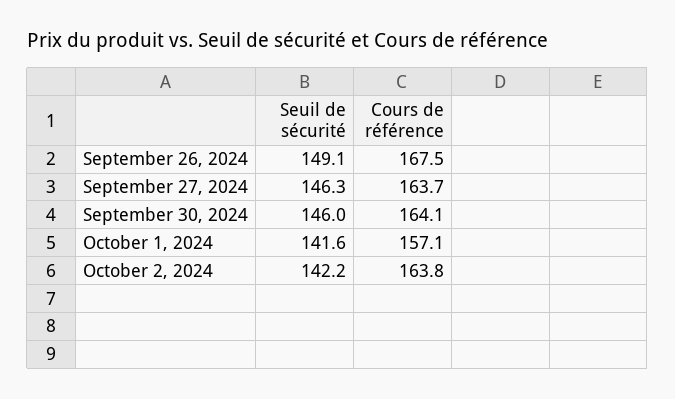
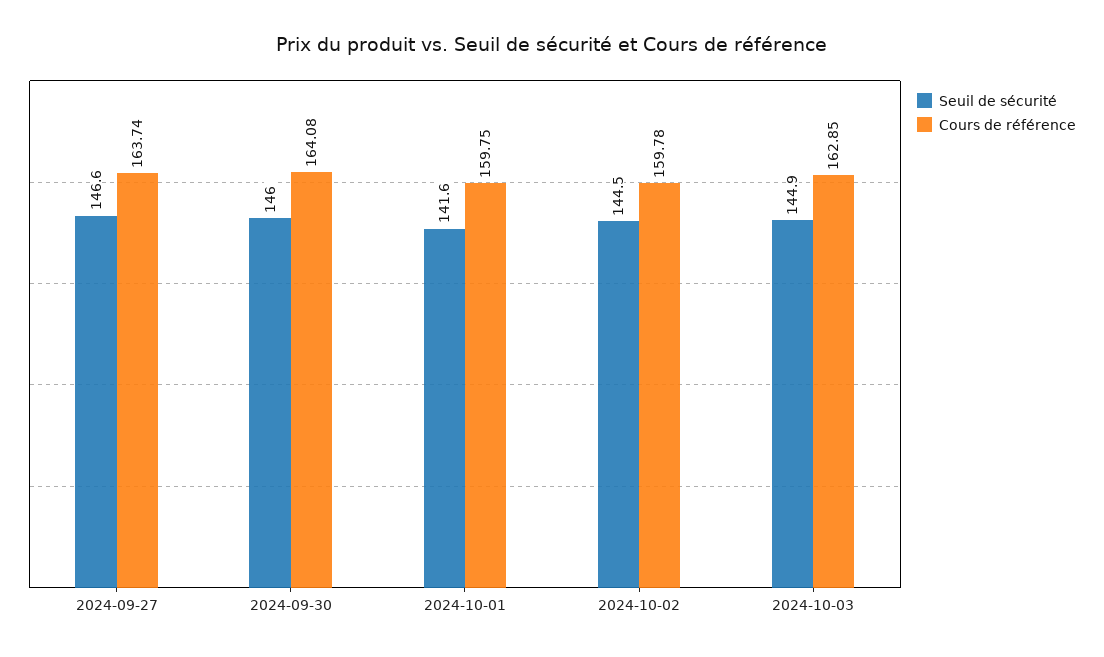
Seuil de sécurité, September 26, 2024: 149.1 -> none
Cours de référence, September 26, 2024: 167.5 -> none
Seuil de sécurité, September 27, 2024: 146.3 -> 146.6
Cours de référence, October 1, 2024: 157.1 -> 159.75
Seuil de sécurité, October 2, 2024: 142.2 -> 144.5
Cours de référence, October 2, 2024: 163.8 -> 159.78
Seuil de sécurité, 2024-10-03: none -> 144.9
Cours de référence, 2024-10-03: none -> 162.85

